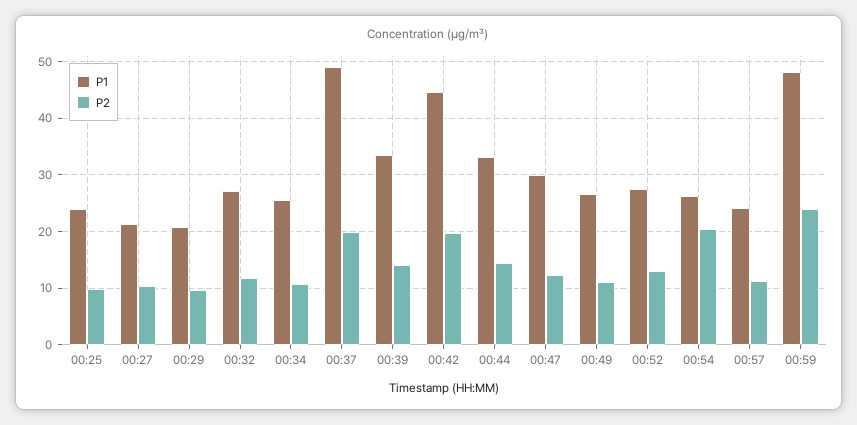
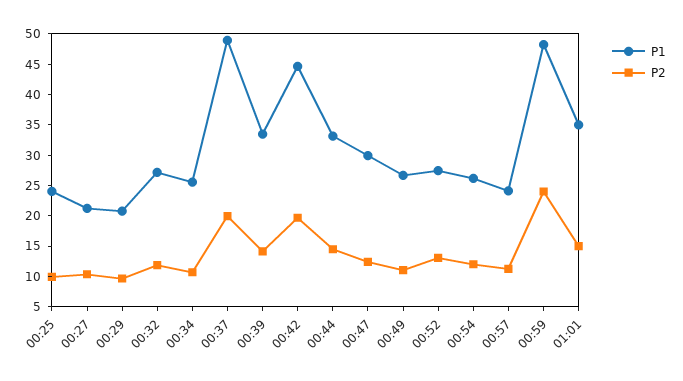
P2, 00:54: 20 -> 12.5
P1, 01:01: none -> 35
P2, 01:01: none -> 15

